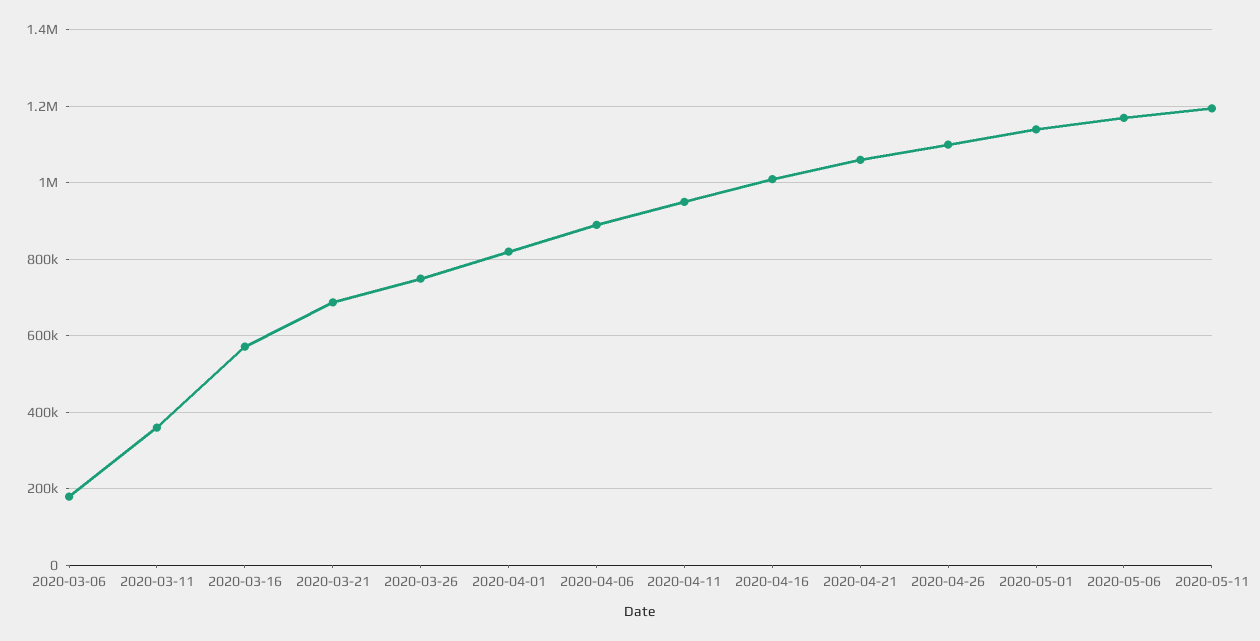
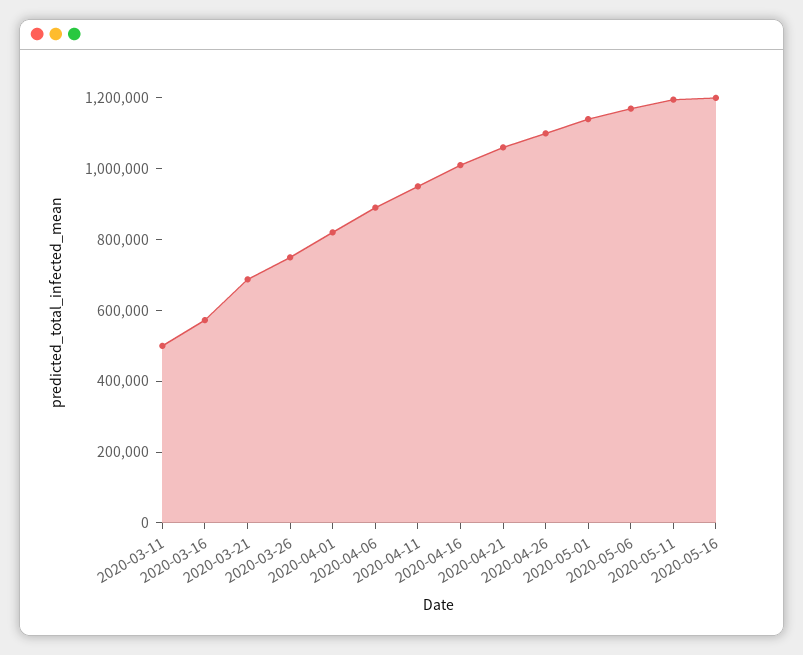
2020-03-06: 180000 -> none
2020-03-11: 360000 -> 500000
2020-05-16: none -> 1200000

